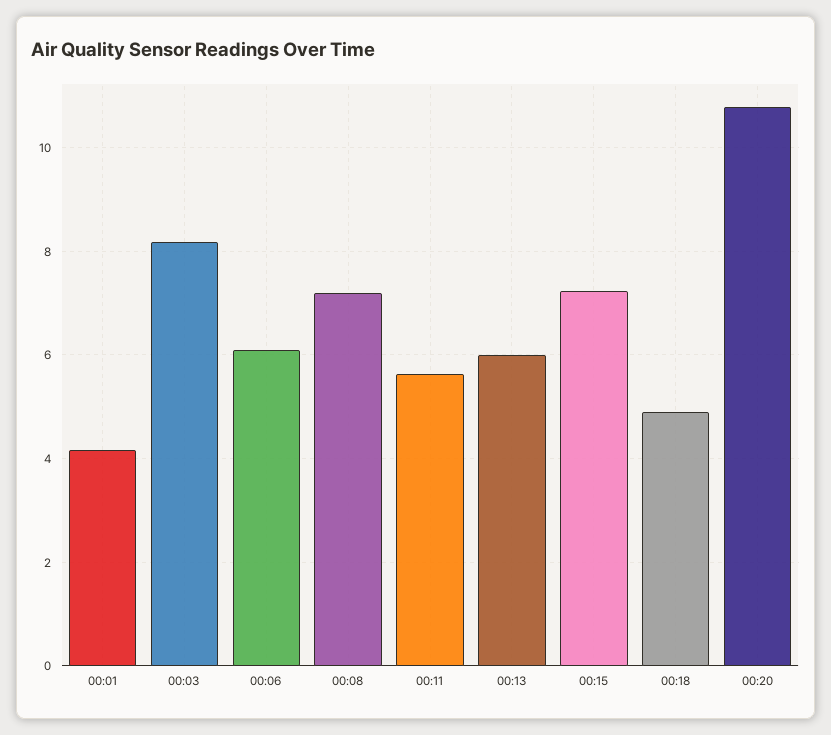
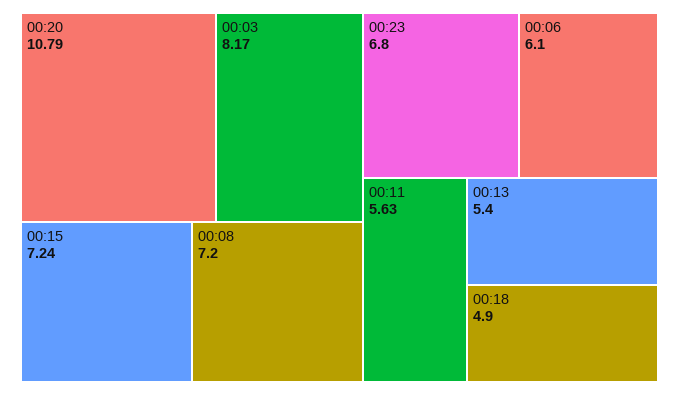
00:01: 4.2 -> none
00:13: 6 -> 5.4
00:23: none -> 6.8

